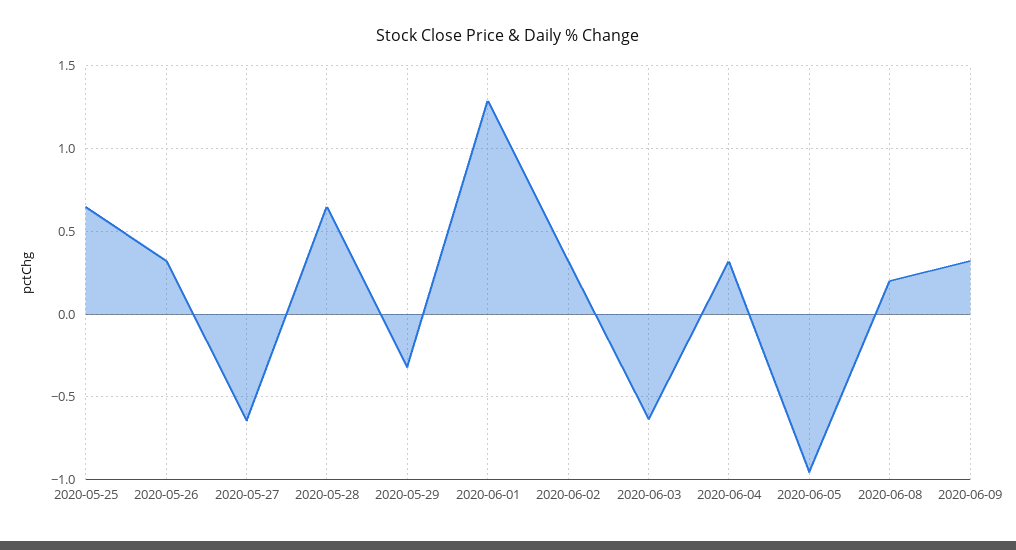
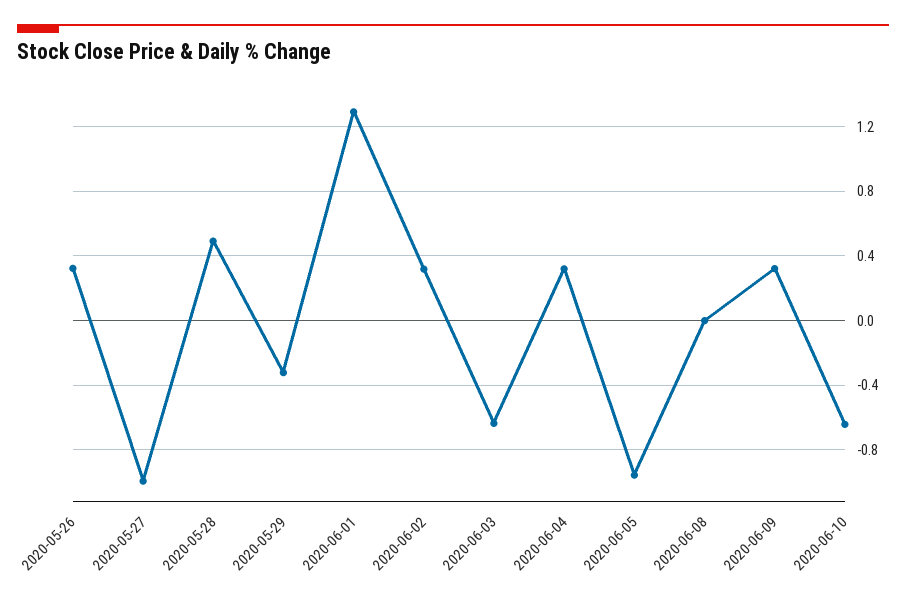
2020-05-25: 0.65 -> none
2020-05-27: -0.65 -> -1
2020-05-28: 0.65 -> 0.5
2020-06-08: 0.2 -> 0
2020-06-10: none -> -0.65

